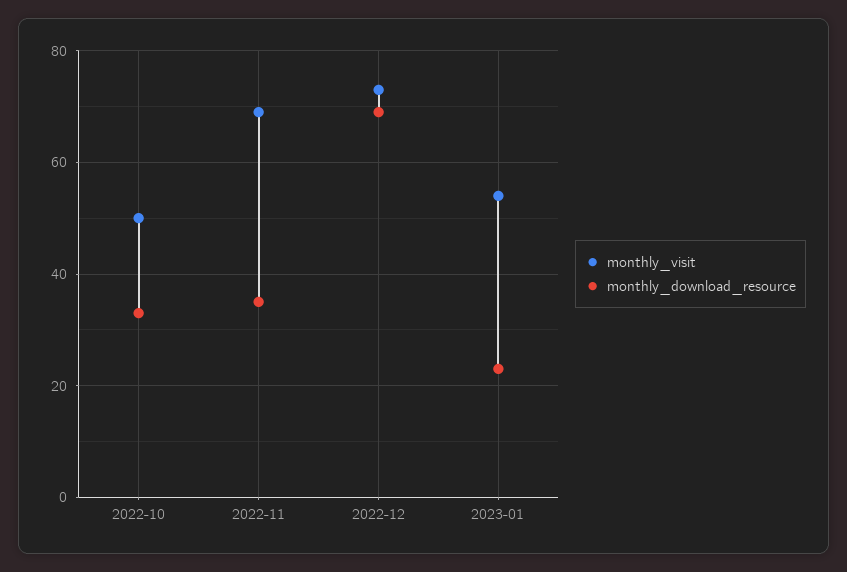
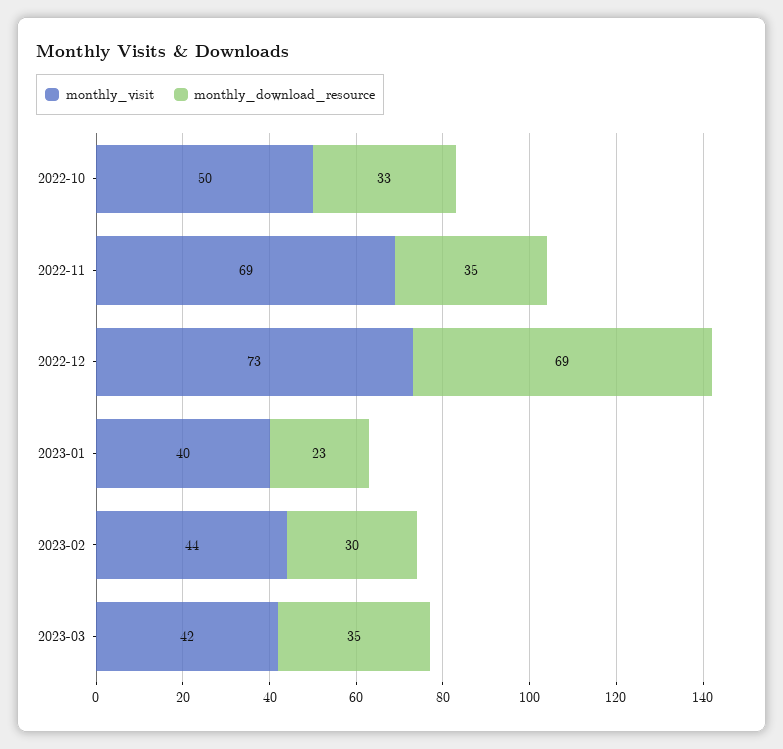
monthly_visit, 2023-01: 55 -> 40
monthly_visit, 2023-02: none -> 44
monthly_download_resource, 2023-02: none -> 30
monthly_visit, 2023-03: none -> 42
monthly_download_resource, 2023-03: none -> 35

